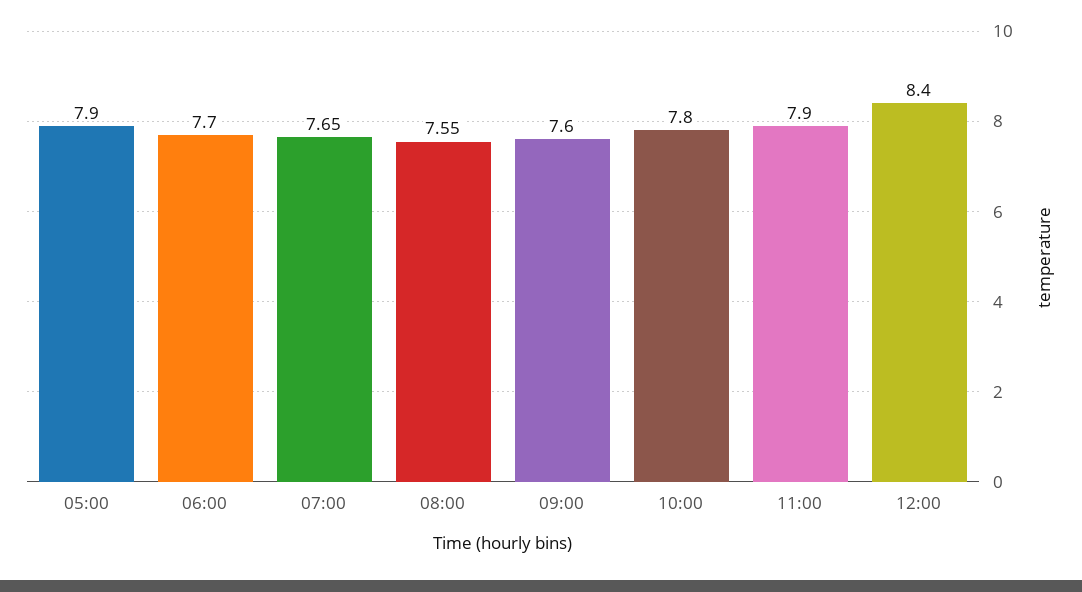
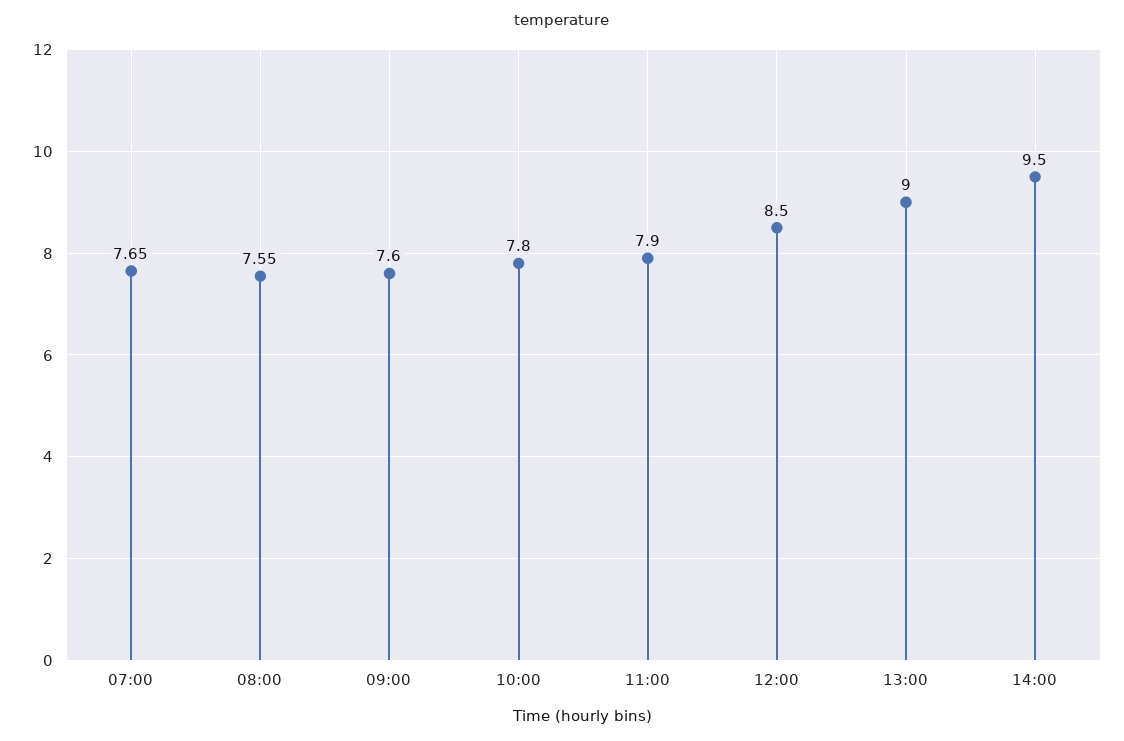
05:00: 7.9 -> none
06:00: 7.7 -> none
12:00: 8.4 -> 8.5
13:00: none -> 9
14:00: none -> 9.5

